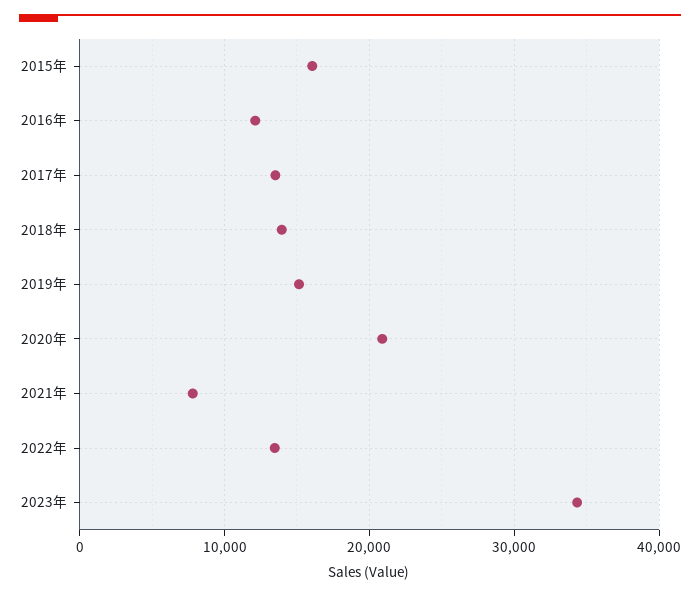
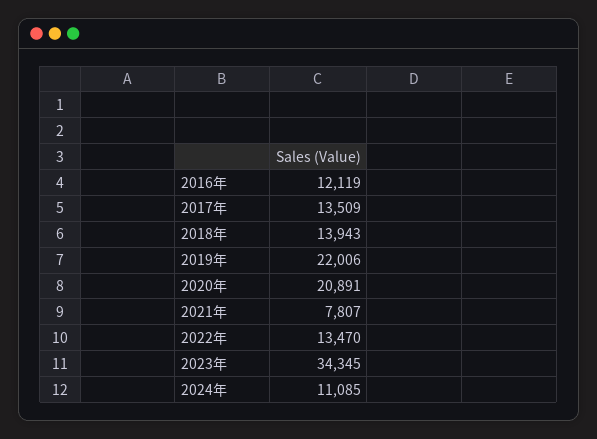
2015年: 16000 -> none
2019年: 15000 -> 22006
2024年: none -> 11085

